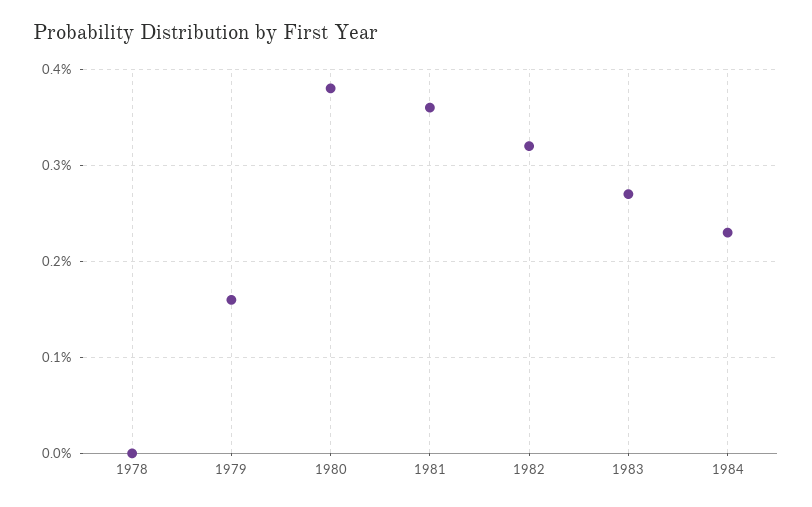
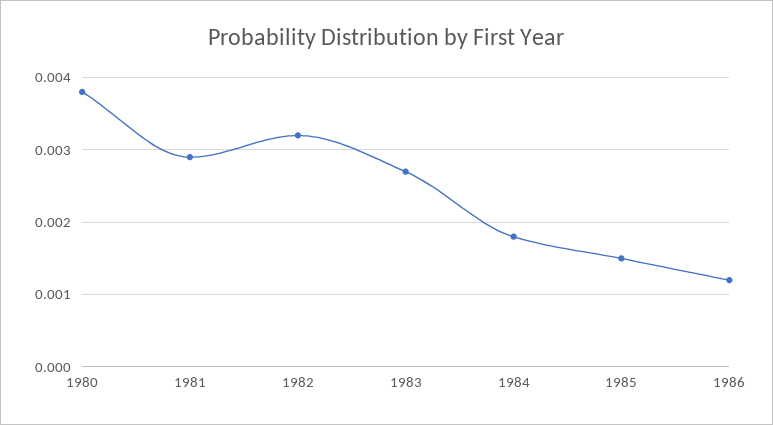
1978: 0 -> none
1979: 0.0016 -> none
1981: 0.0036 -> 0.0029
1984: 0.0023 -> 0.0018
1985: none -> 0.0015
1986: none -> 0.0012

